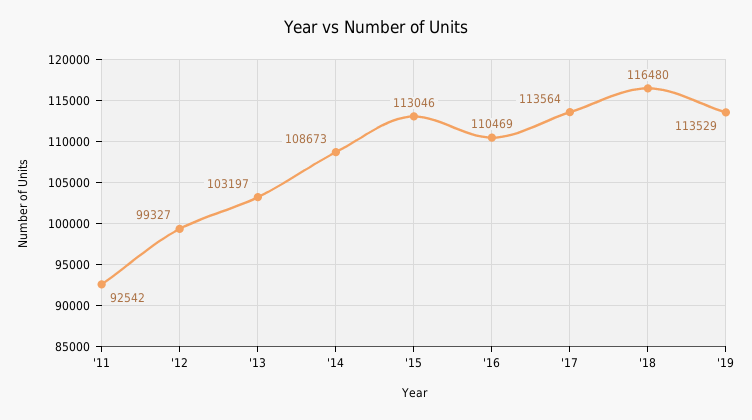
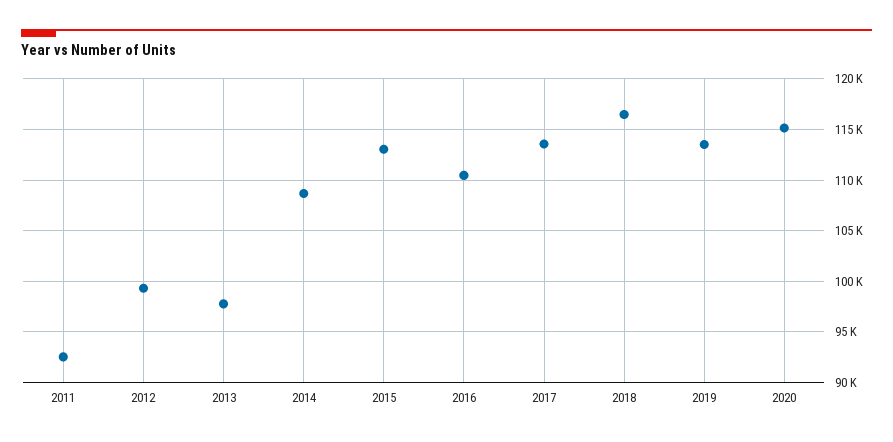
'13: 103197 -> 98000
2020: none -> 115000

